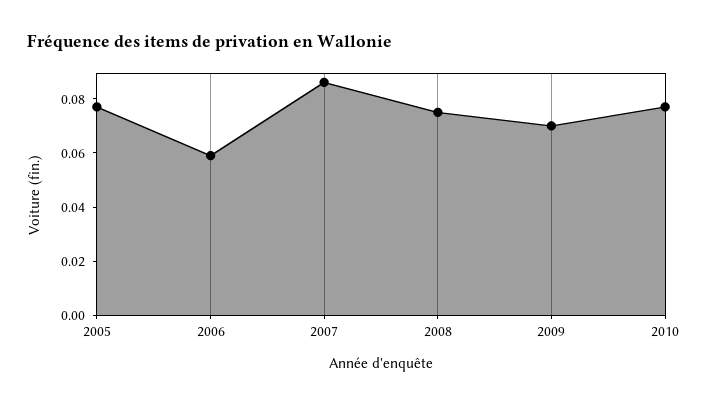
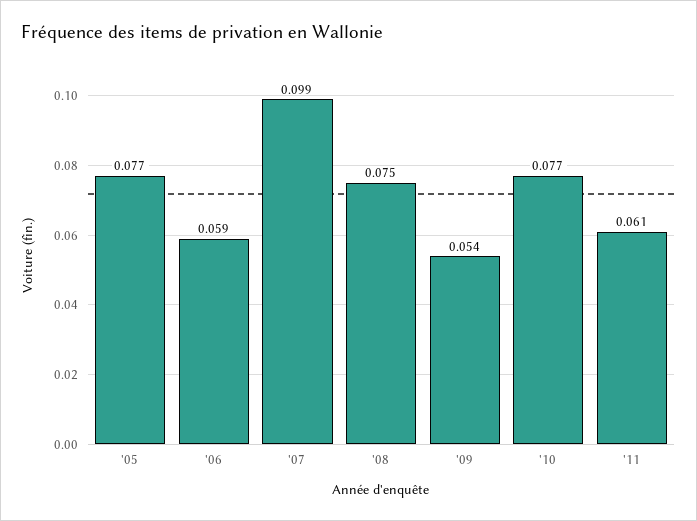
2007: 0.085 -> 0.099
2009: 0.07 -> 0.054
'11: none -> 0.061

